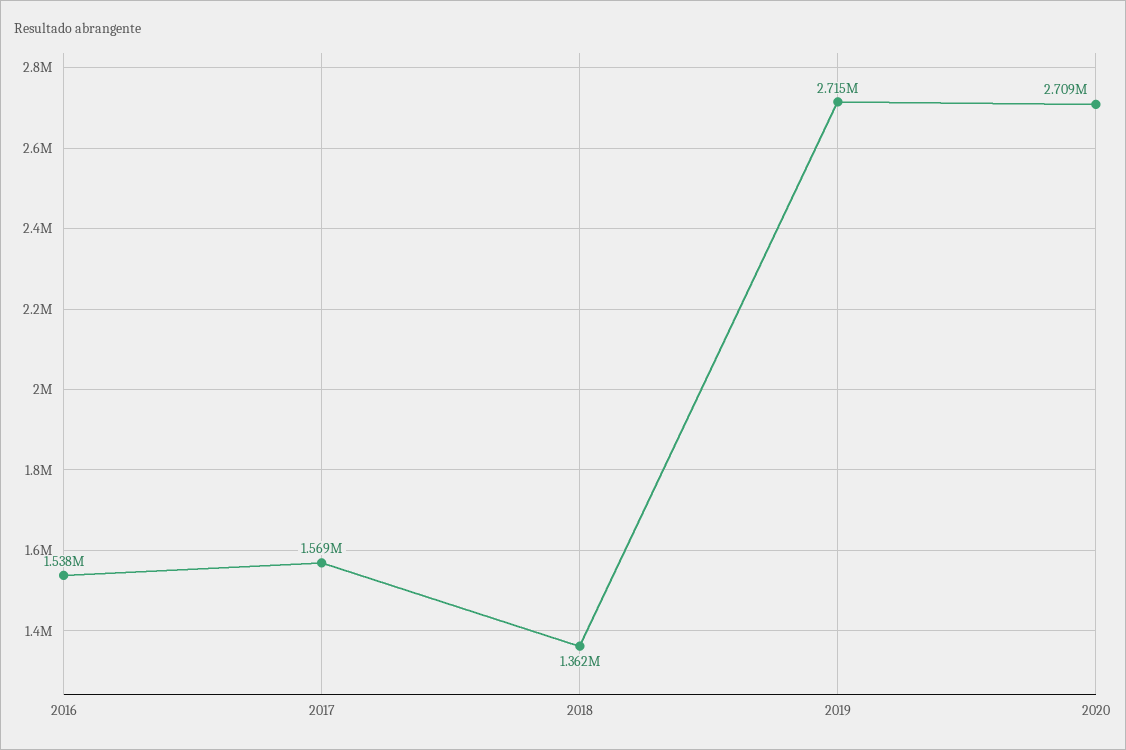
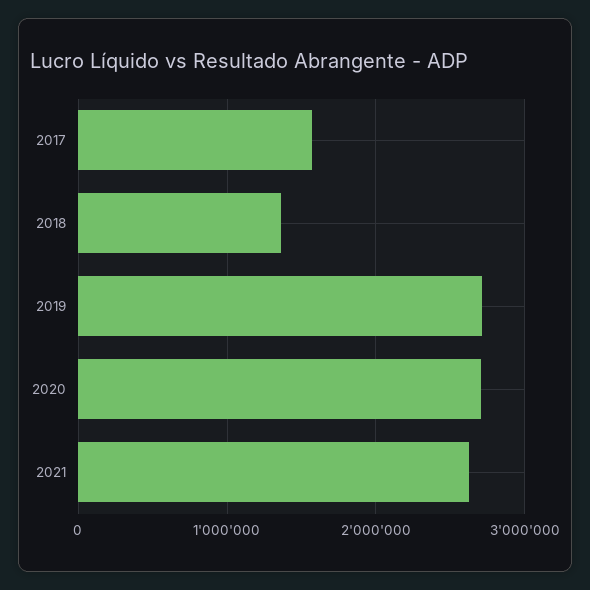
2016: 1538000 -> none
2021: none -> 2600000

